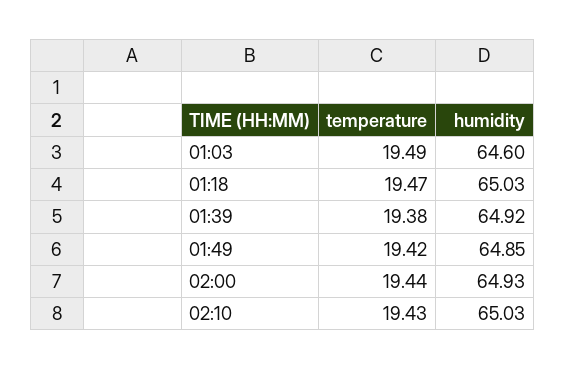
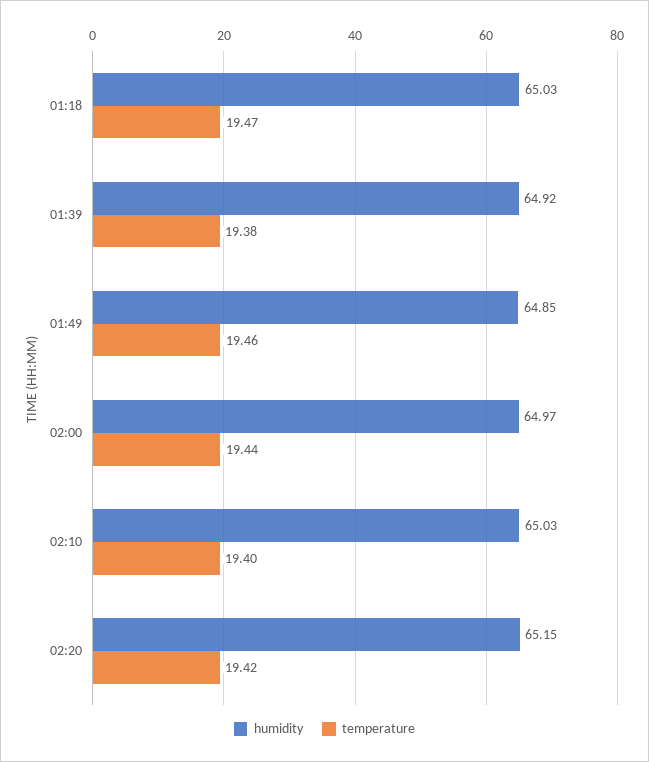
temperature, 01:03: 19.49 -> none
humidity, 01:03: 64.6 -> none
temperature, 01:49: 19.42 -> 19.46
humidity, 02:00: 64.93 -> 64.97
temperature, 02:10: 19.43 -> 19.4
humidity, 02:20: none -> 65.15
temperature, 02:20: none -> 19.42

